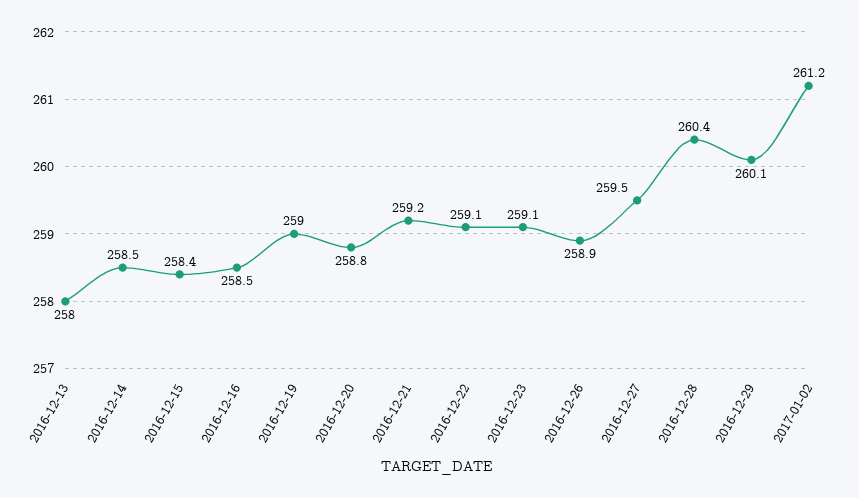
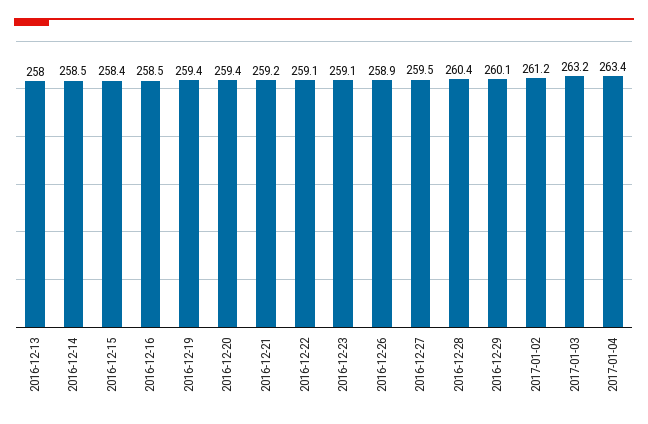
2016-12-19: 259 -> 259.4
2016-12-20: 258.8 -> 259.4
2017-01-03: none -> 263.2
2017-01-04: none -> 263.4

